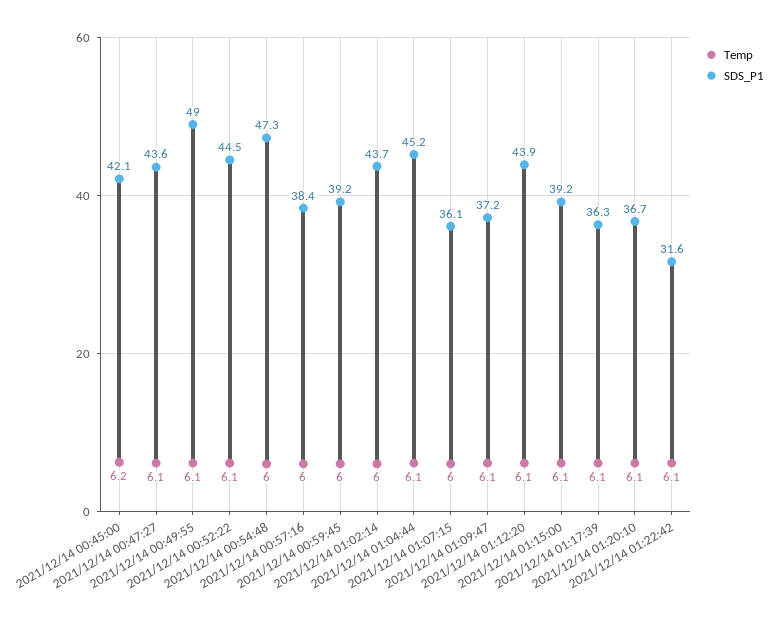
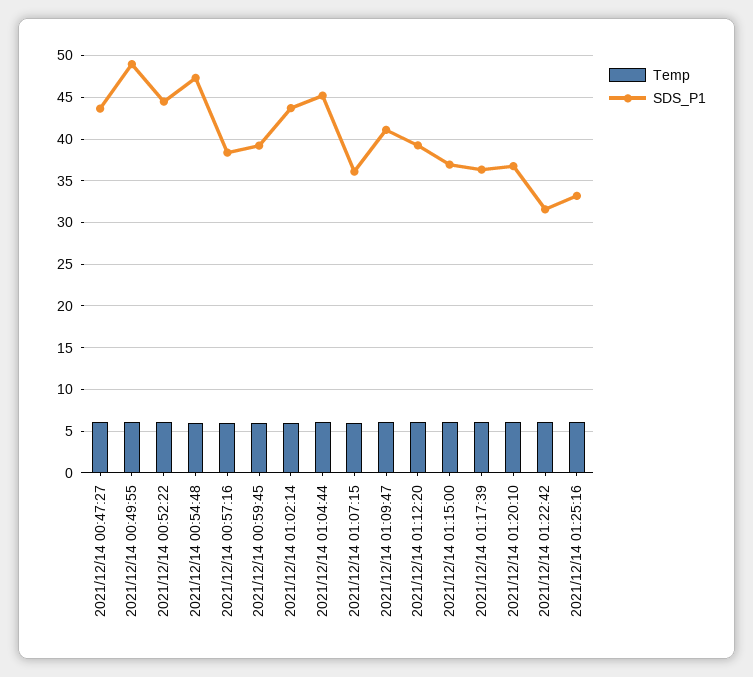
Temp, 2021/12/14 00:45:00: 6.2 -> none
SDS_P1, 2021/12/14 00:45:00: 42.1 -> none
SDS_P1, 2021/12/14 01:09:47: 37.2 -> 41
SDS_P1, 2021/12/14 01:12:20: 43.9 -> 39
SDS_P1, 2021/12/14 01:15:00: 39.2 -> 37
Temp, 2021/12/14 01:25:16: none -> 6
SDS_P1, 2021/12/14 01:25:16: none -> 33

